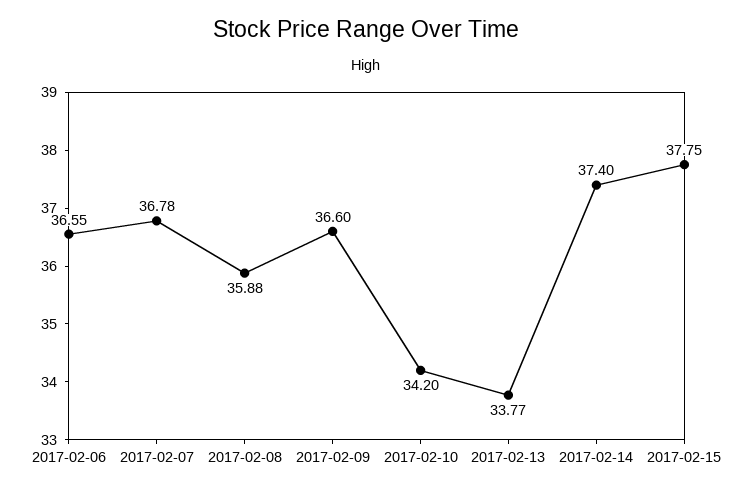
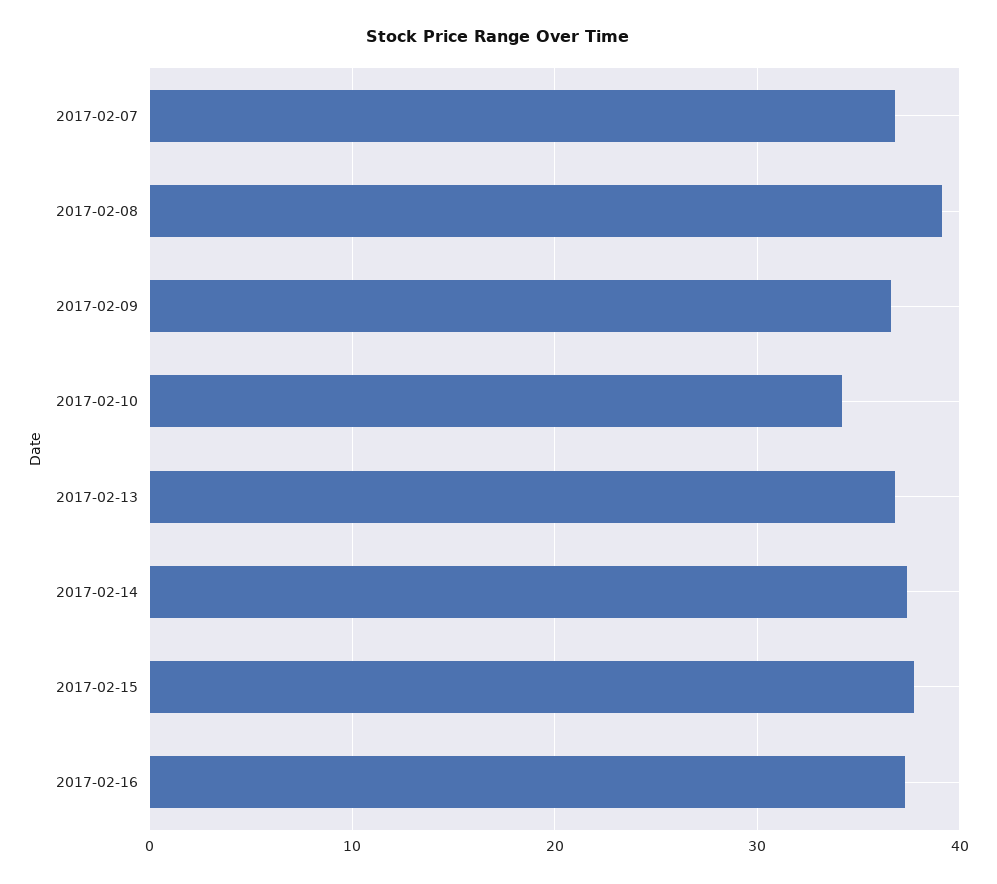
2017-02-06: 36.55 -> none
2017-02-08: 35.88 -> 39
2017-02-13: 33.77 -> 37
2017-02-16: none -> 37

